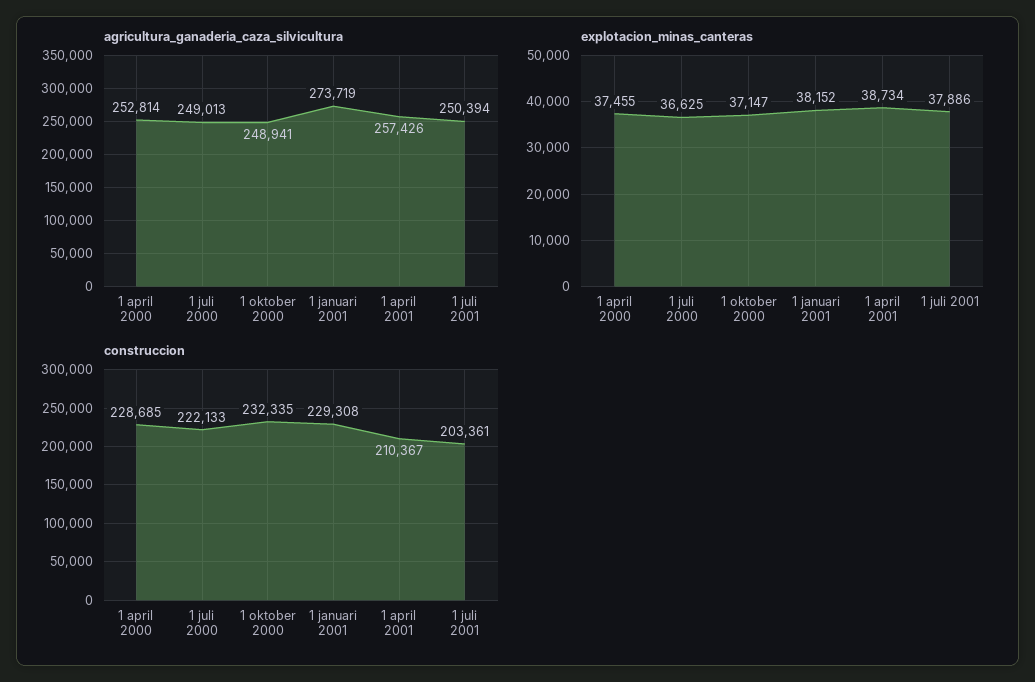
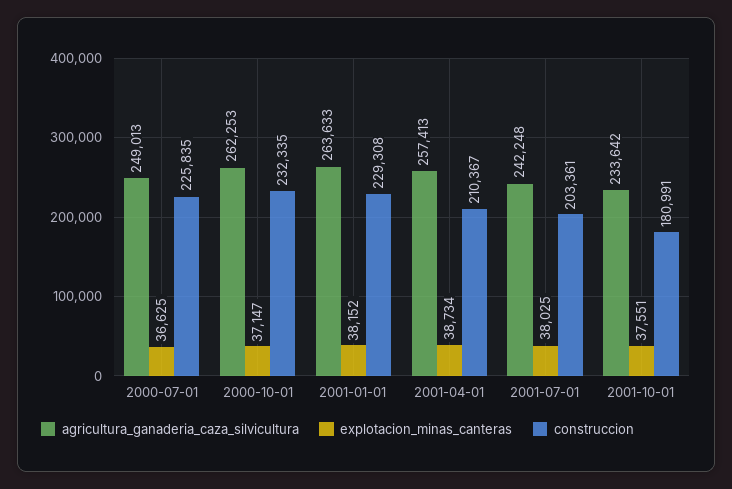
agricultura_ganaderia_caza_silvicultura, 1 april 2000: 252814 -> none
agricultura_ganaderia_caza_silvicultura, 1 oktober 2000: 248941 -> 262253
agricultura_ganaderia_caza_silvicultura, 1 januari 2001: 273719 -> 263633
agricultura_ganaderia_caza_silvicultura, 1 april 2001: 257426 -> 257413
agricultura_ganaderia_caza_silvicultura, 1 juli 2001: 250394 -> 242248
explotacion_minas_canteras, 1 april 2000: 37455 -> none
explotacion_minas_canteras, 1 juli 2001: 37886 -> 38025
construccion, 1 april 2000: 228685 -> none
construccion, 1 juli 2000: 222133 -> 225835
agricultura_ganaderia_caza_silvicultura, 2001-10-01: none -> 233642
explotacion_minas_canteras, 2001-10-01: none -> 37551
construccion, 2001-10-01: none -> 180991

